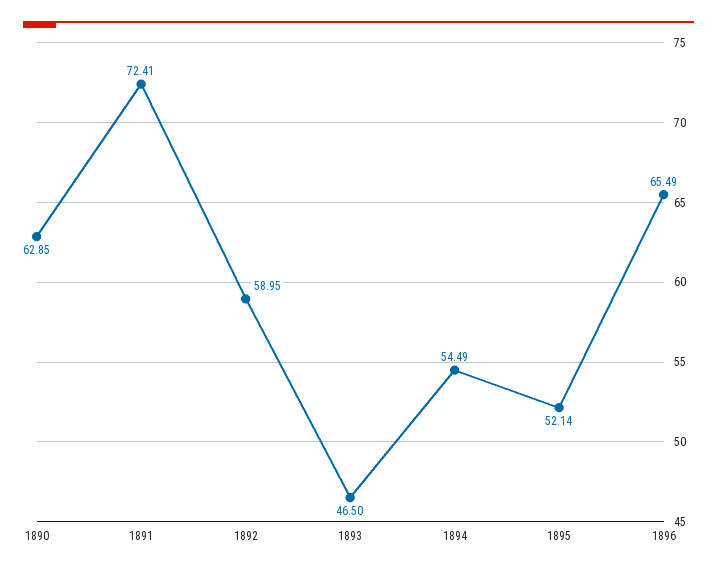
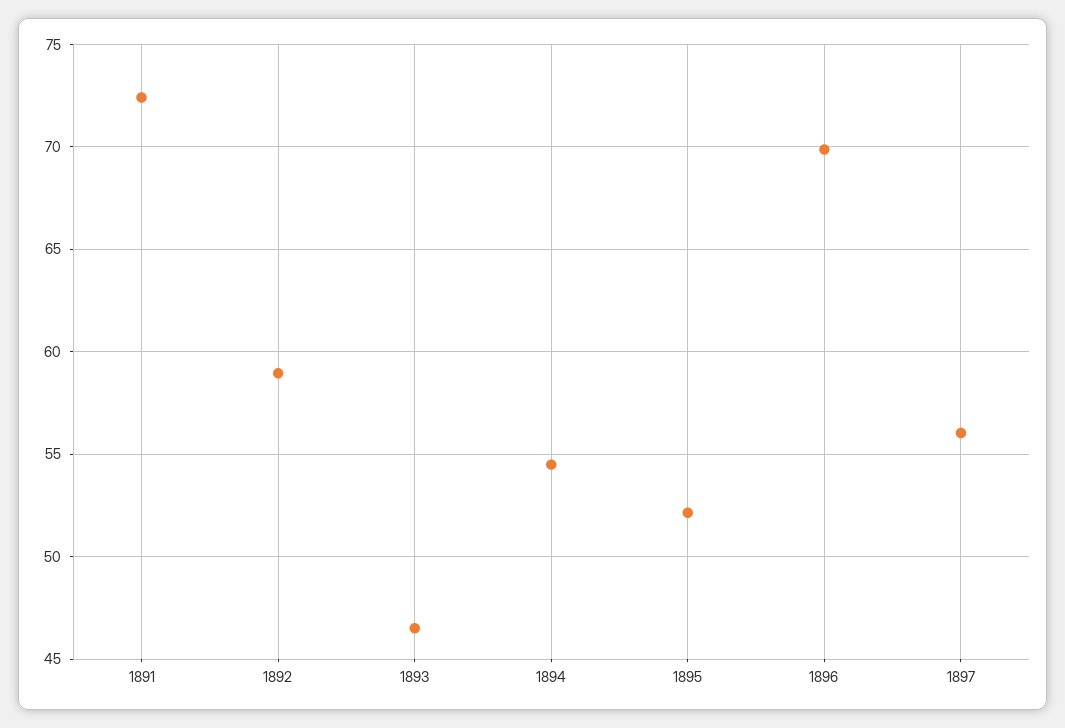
1890: 62.85 -> none
1896: 65.49 -> 70
1897: none -> 56

